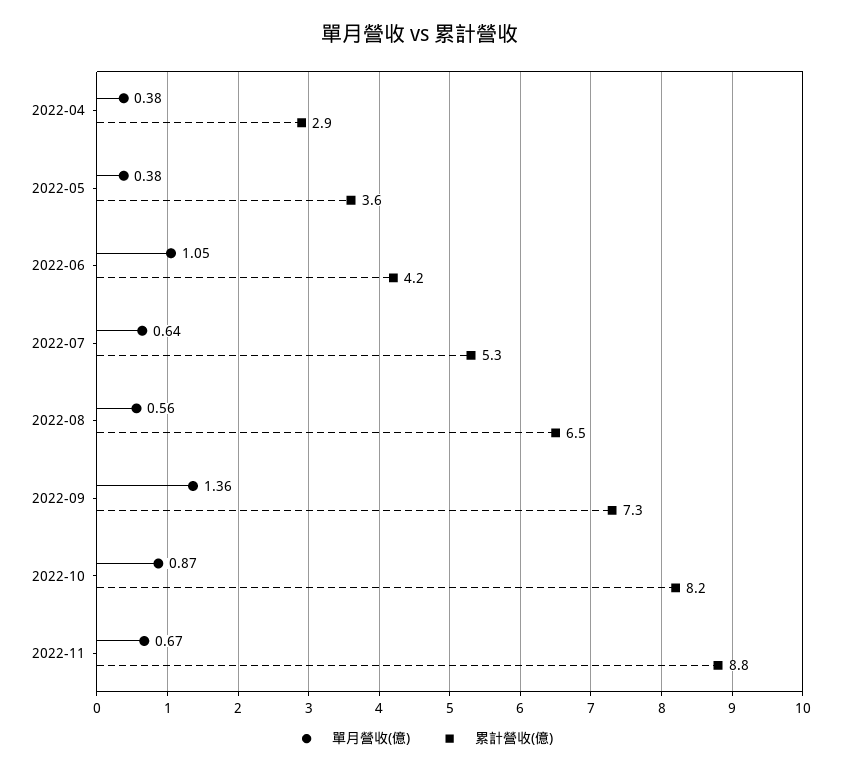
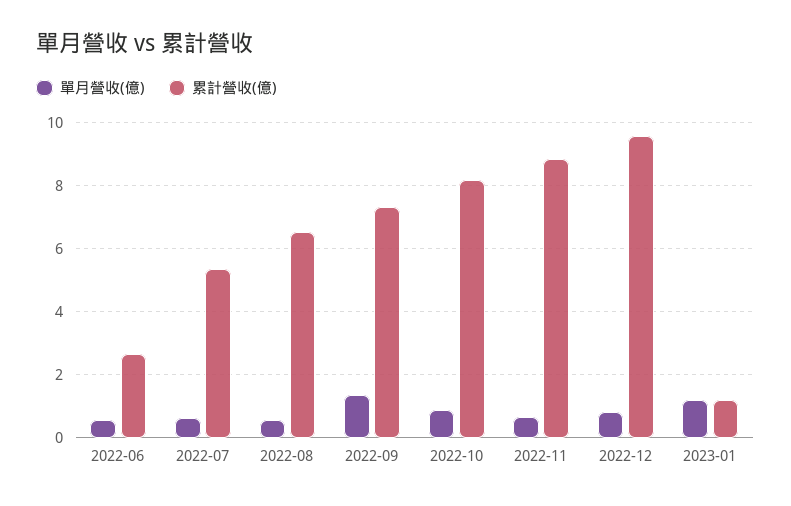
單月營收(億), 2022-04: 0.38 -> none
累計營收(億), 2022-04: 2.9 -> none
單月營收(億), 2022-05: 0.38 -> none
累計營收(億), 2022-05: 3.6 -> none
單月營收(億), 2022-06: 1.05 -> 0.6
累計營收(億), 2022-06: 4.2 -> 2.6
單月營收(億), 2022-12: none -> 0.8
累計營收(億), 2022-12: none -> 9.6
單月營收(億), 2023-01: none -> 1.2
累計營收(億), 2023-01: none -> 1.2

